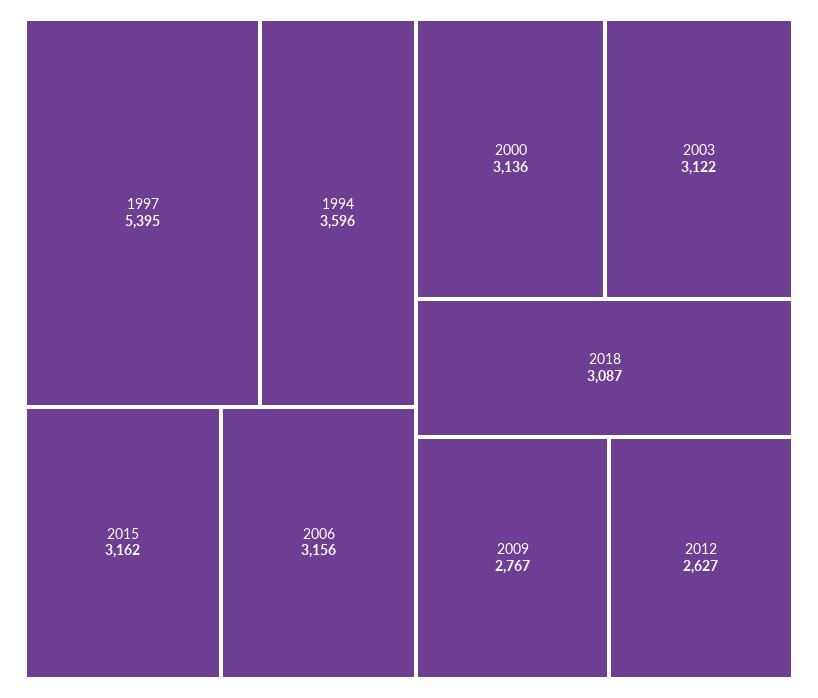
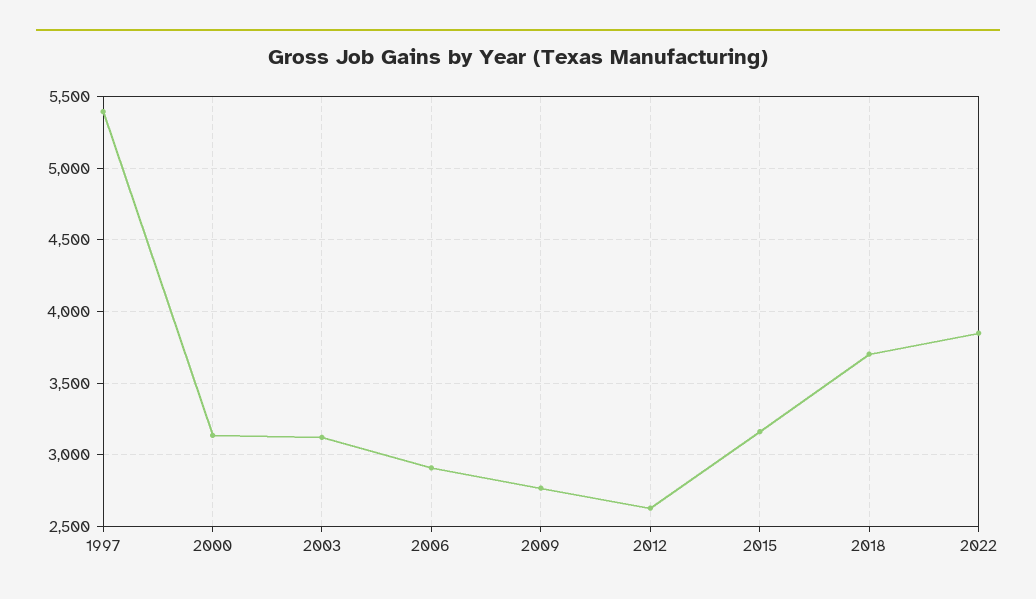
1994: 3596 -> none
2006: 3156 -> 2900
2018: 3087 -> 3700
2022: none -> 3850

